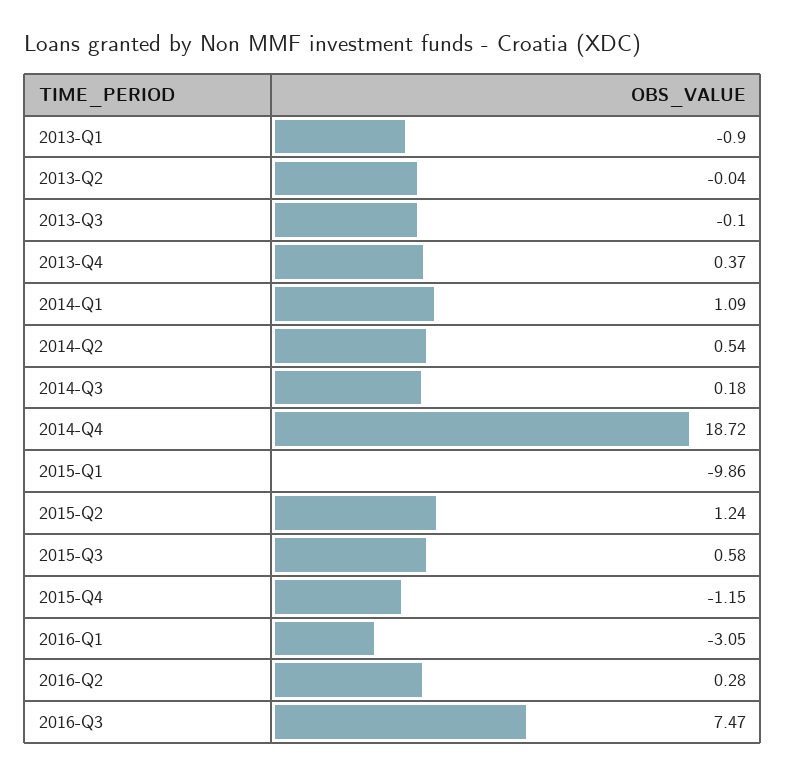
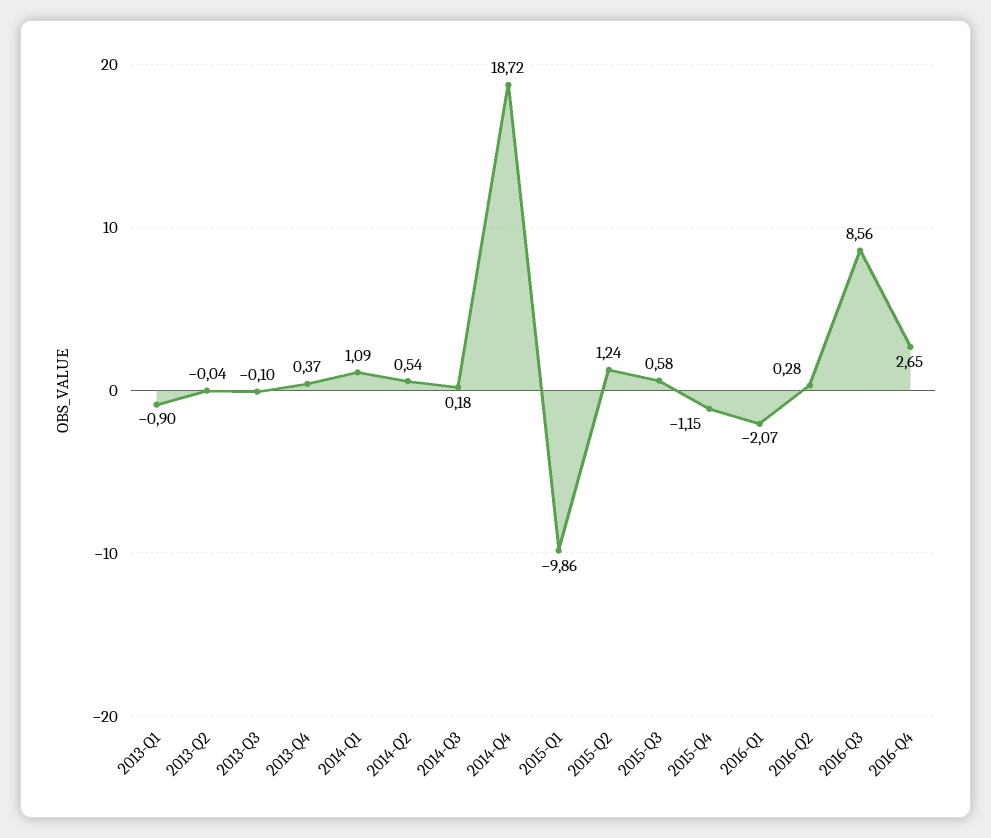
2016-Q1: -3.05 -> -2.07
2016-Q3: 7.47 -> 8.56
2016-Q4: none -> 2.65

